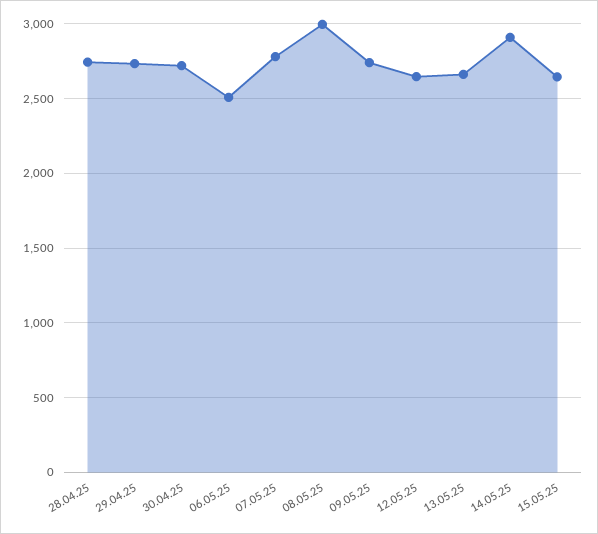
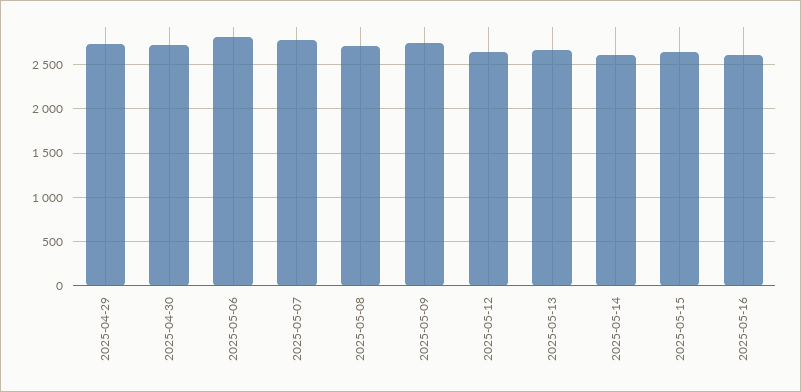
28.04.25: 2750 -> none
06.05.25: 2500 -> 2800
08.05.25: 3000 -> 2700
14.05.25: 2900 -> 2600
2025-05-16: none -> 2600

